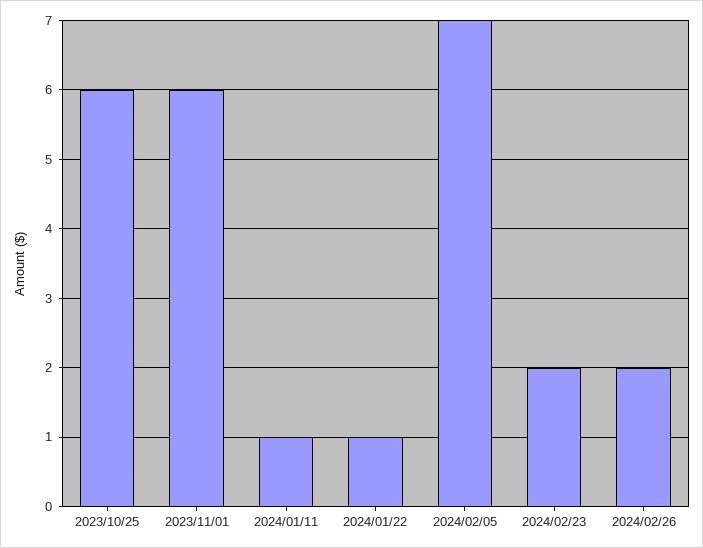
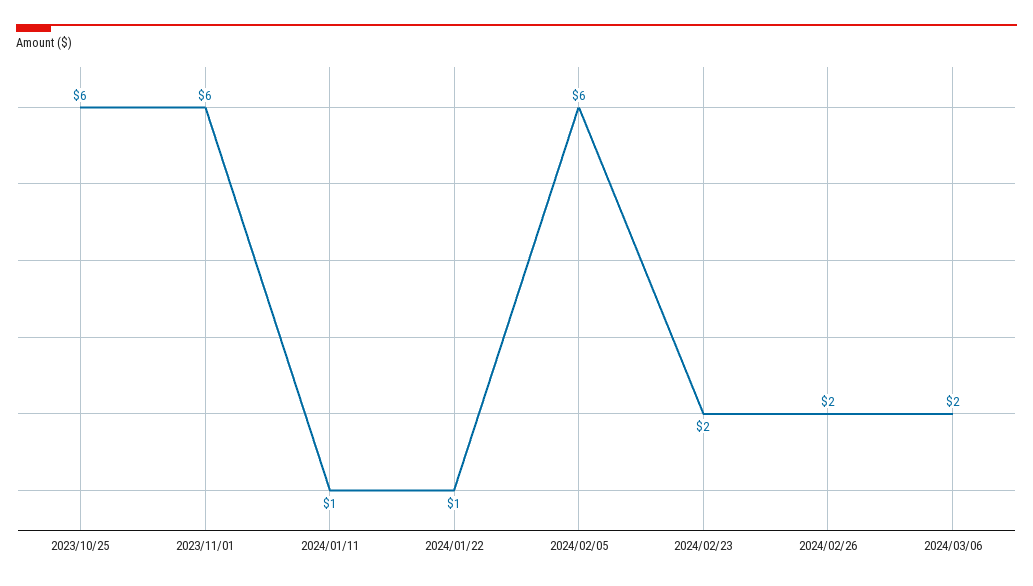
2024/02/05: 7 -> 6
2024/03/06: none -> 2

